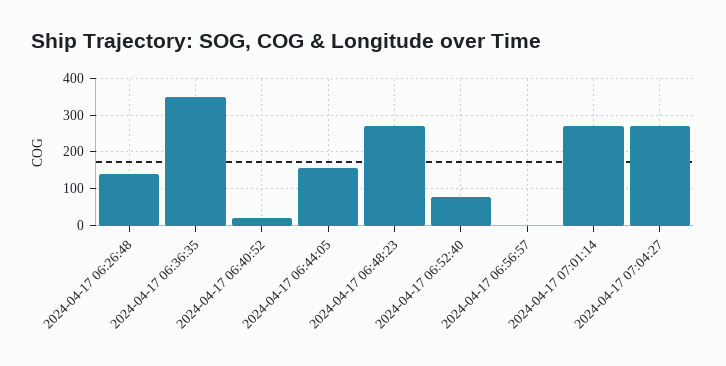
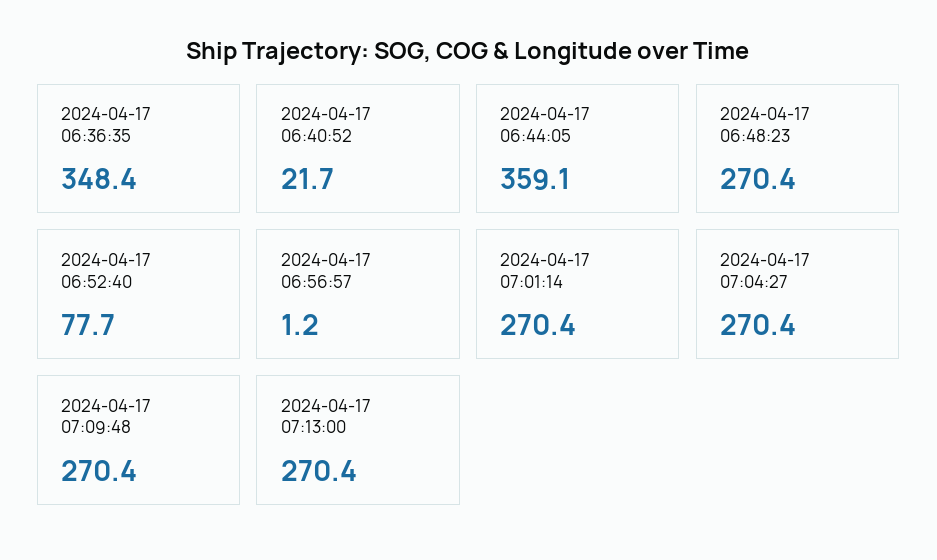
2024-04-17 06:26:48: 140 -> none
2024-04-17 06:44:05: 160 -> 359.1
2024-04-17 07:09:48: none -> 270.4
2024-04-17 07:13:00: none -> 270.4

